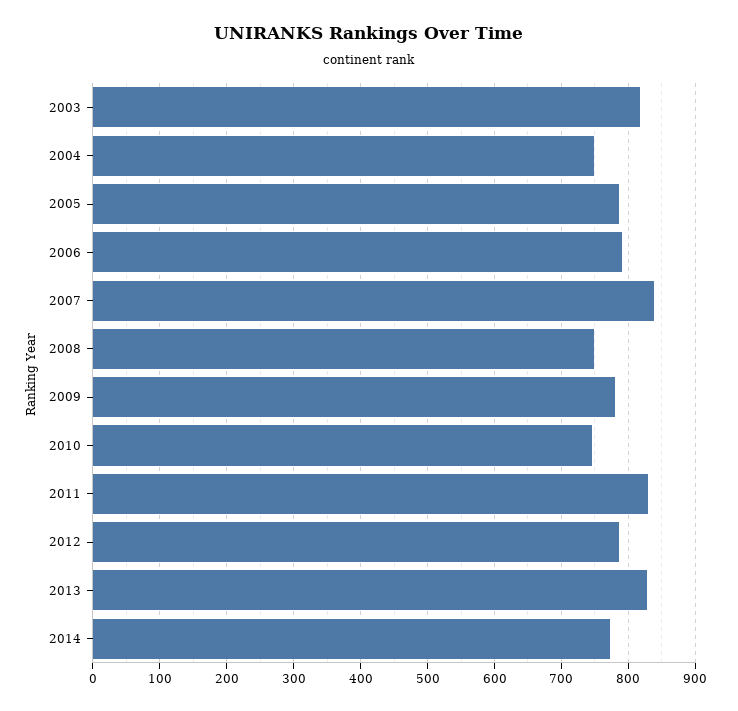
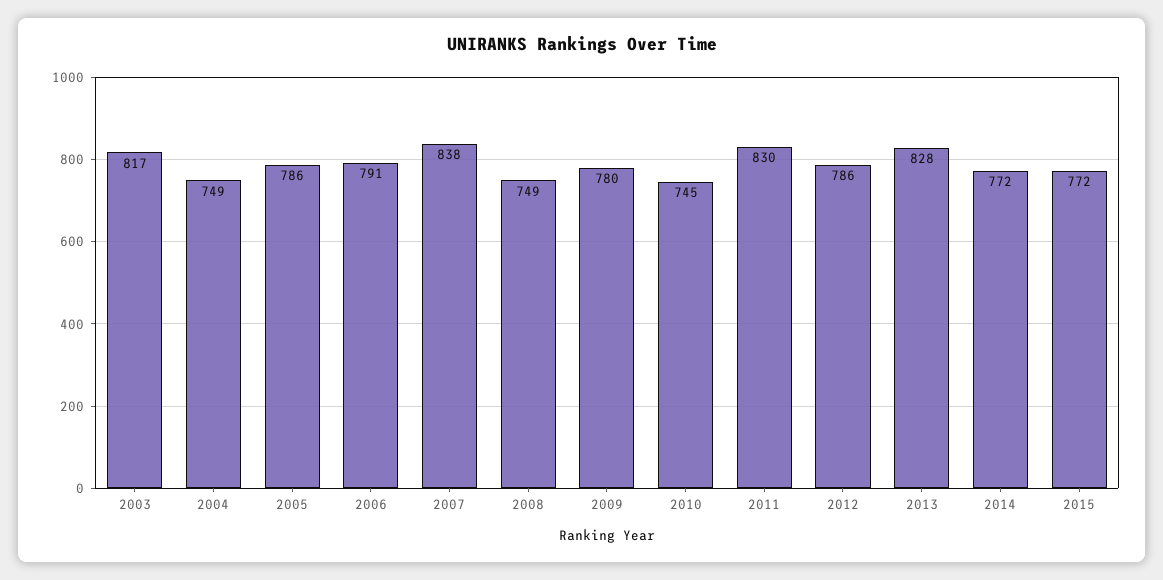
2015: none -> 772

